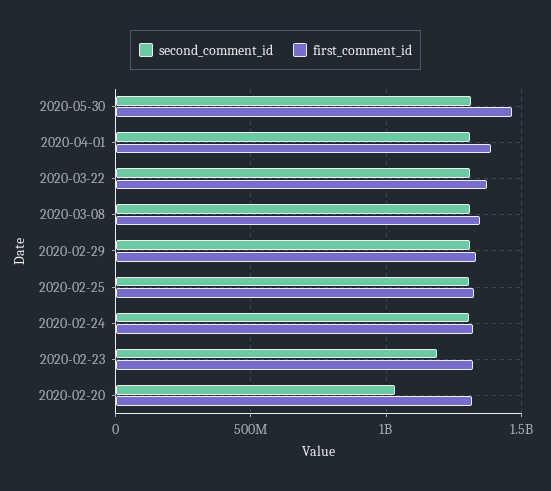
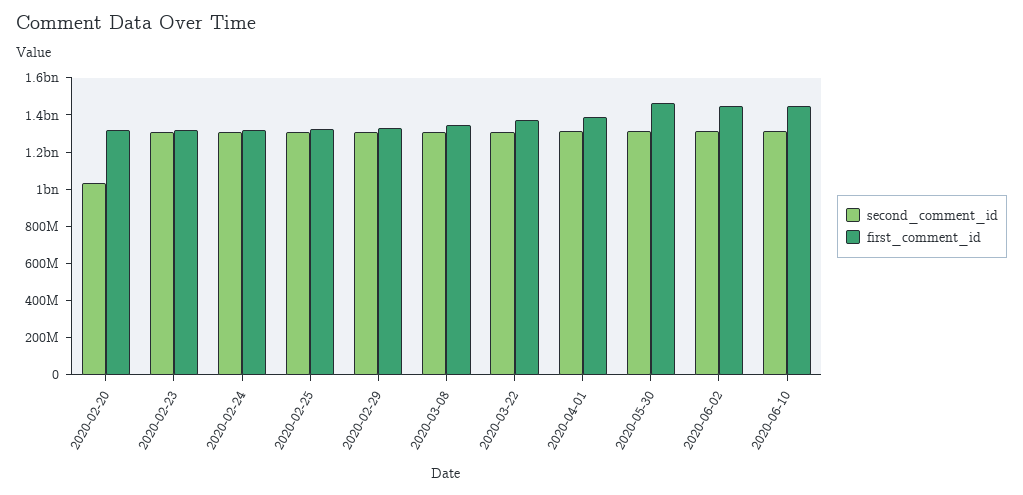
second_comment_id, 2020-02-23: 1200000000 -> 1300000000
second_comment_id, 2020-06-02: none -> 1300000000
first_comment_id, 2020-06-02: none -> 1450000000
second_comment_id, 2020-06-10: none -> 1300000000
first_comment_id, 2020-06-10: none -> 1450000000

